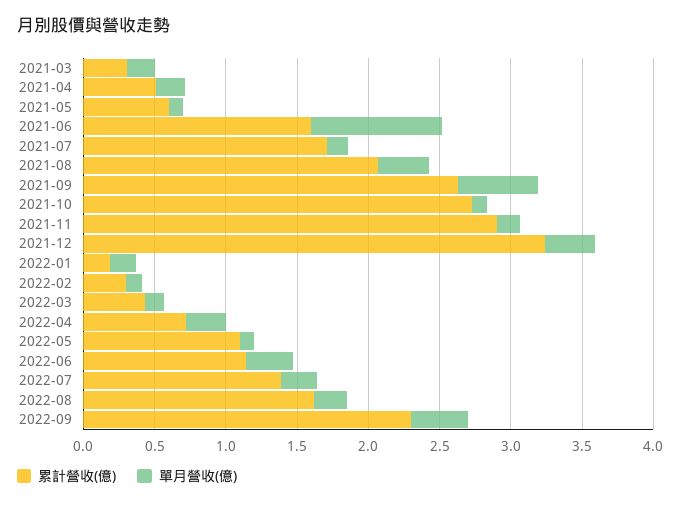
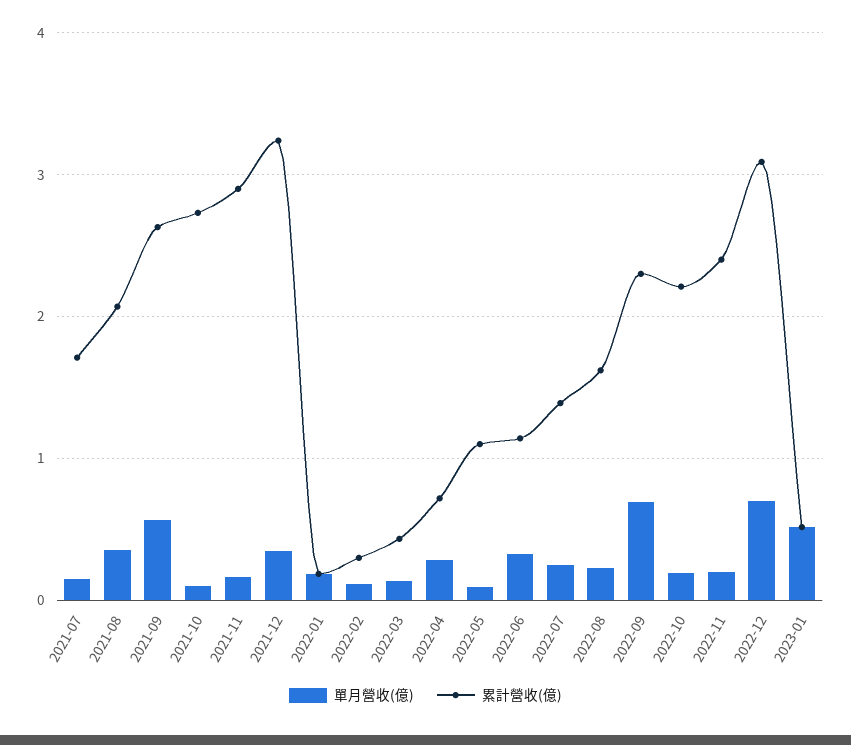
累計營收(億), 2021-03: 0.3 -> none
單月營收(億), 2021-03: 0.2 -> none
累計營收(億), 2021-04: 0.5 -> none
單月營收(億), 2021-04: 0.2 -> none
累計營收(億), 2021-05: 0.6 -> none
單月營收(億), 2021-05: 0.1 -> none
累計營收(億), 2021-06: 1.6 -> none
單月營收(億), 2021-06: 0.9 -> none
單月營收(億), 2022-09: 0.4 -> 0.7
單月營收(億), 2022-10: none -> 0.2
累計營收(億), 2022-10: none -> 2.2
單月營收(億), 2022-11: none -> 0.2
累計營收(億), 2022-11: none -> 2.4
單月營收(億), 2022-12: none -> 0.7
累計營收(億), 2022-12: none -> 3.1
單月營收(億), 2023-01: none -> 0.5
累計營收(億), 2023-01: none -> 0.5

